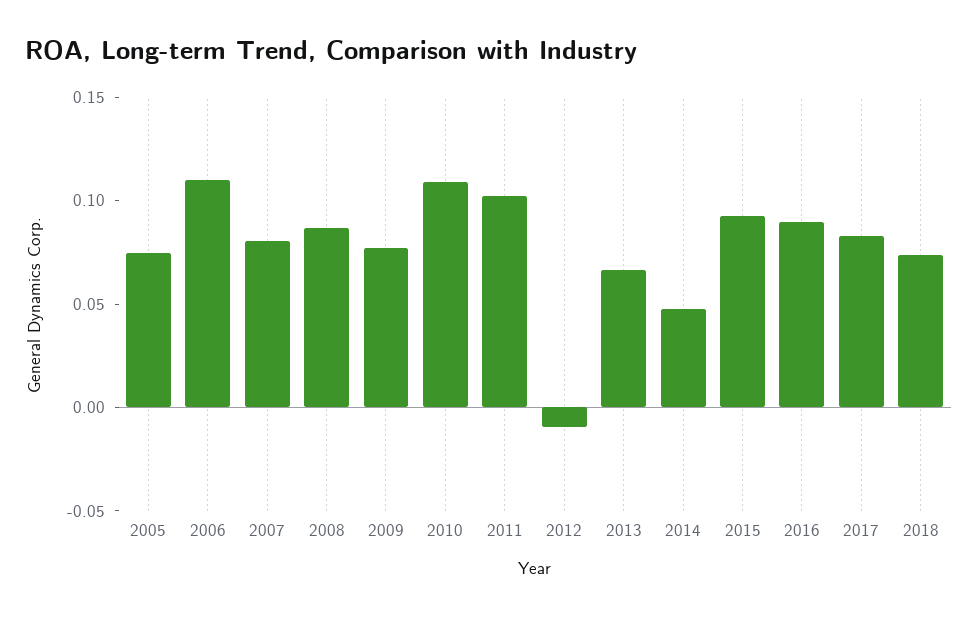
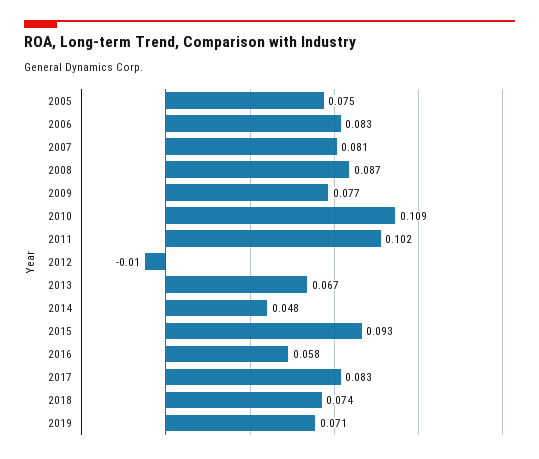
2006: 0.11 -> 0.083
2016: 0.09 -> 0.058
2019: none -> 0.071

